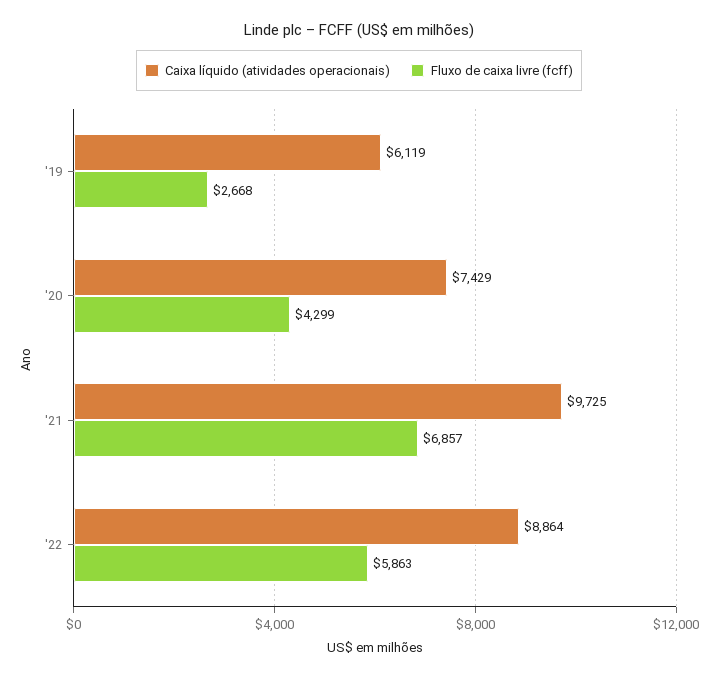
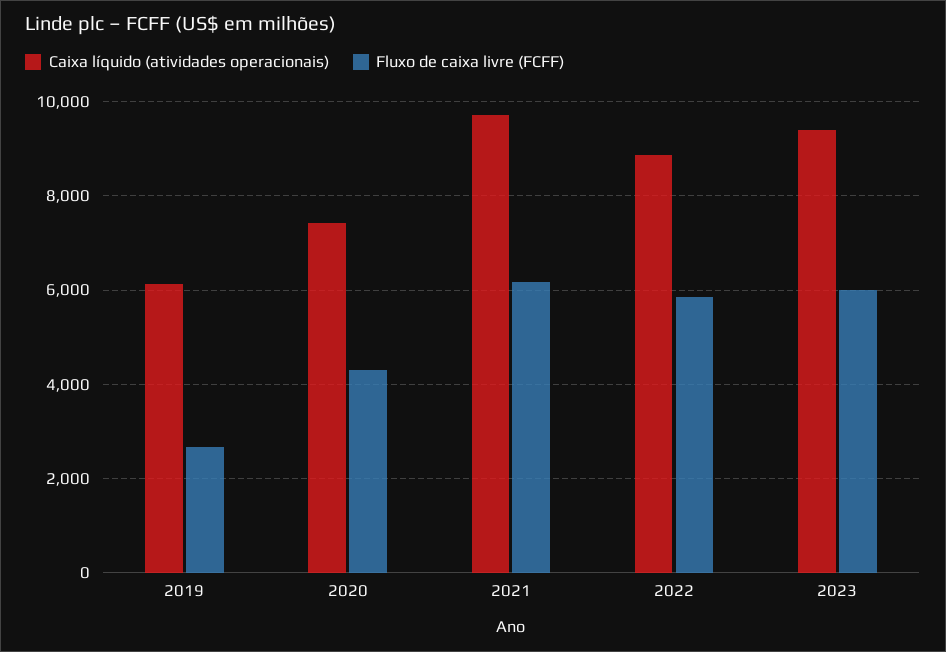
Fluxo de caixa livre (fcff), '21: 6857 -> 6200
Caixa líquido (atividades operacionais), 2023: none -> 9400
Fluxo de caixa livre (fcff), 2023: none -> 6000

